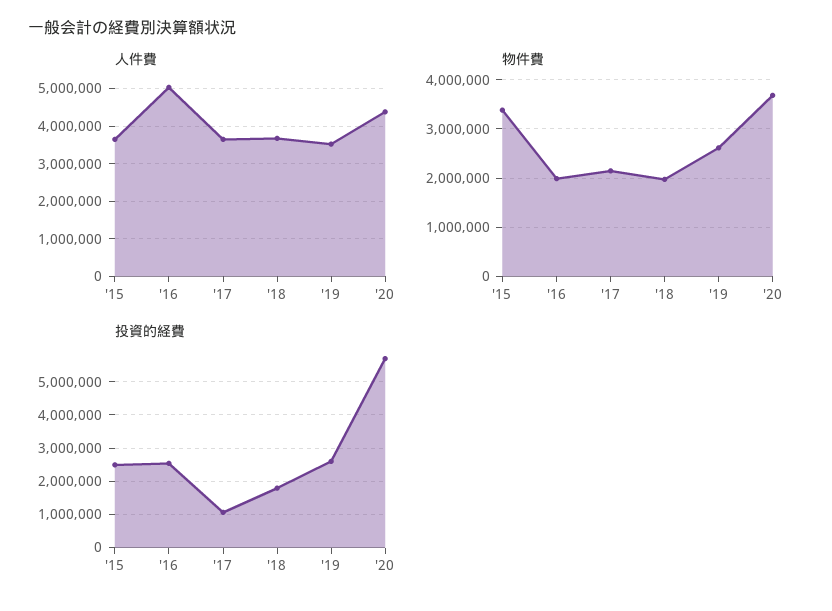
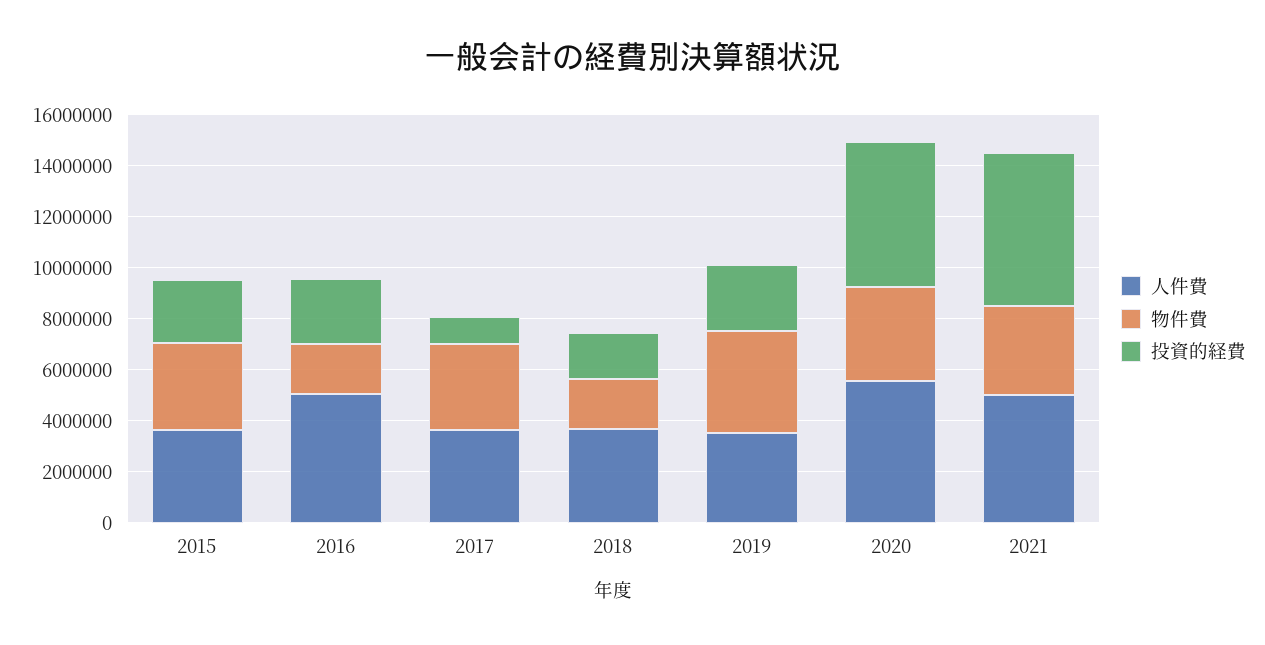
人件費, '20: 4400000 -> 5500000
物件費, '17: 2200000 -> 3500000
物件費, '19: 2600000 -> 4000000
人件費, 2021: none -> 5000000
物件費, 2021: none -> 3500000
投資的経費, 2021: none -> 6000000

